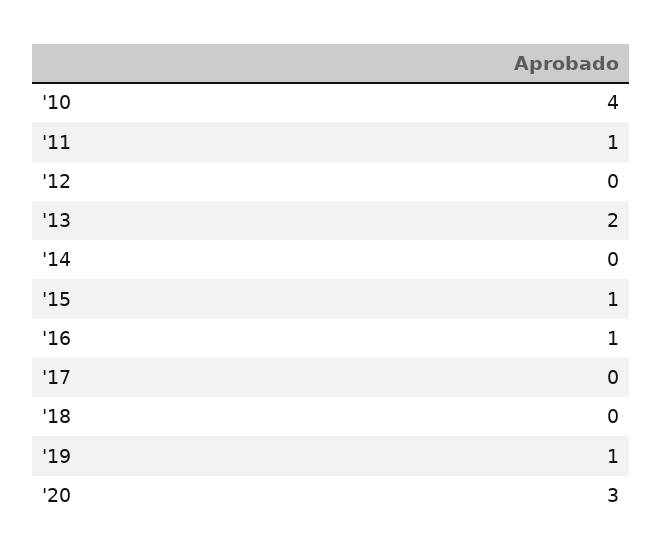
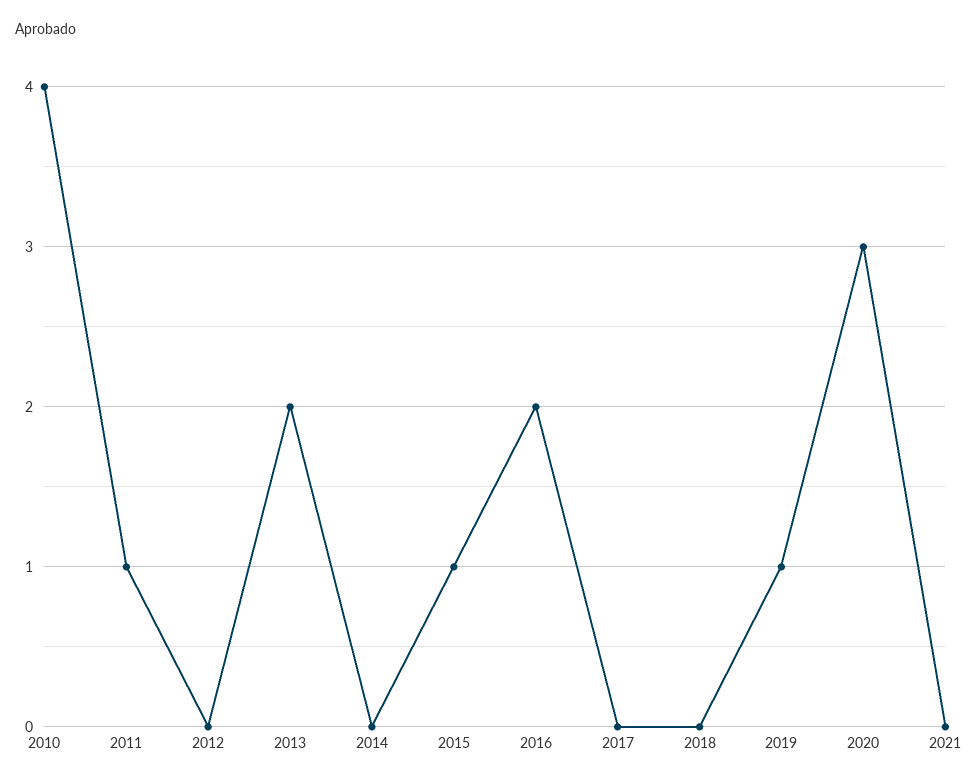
'16: 1 -> 2
2021: none -> 0

